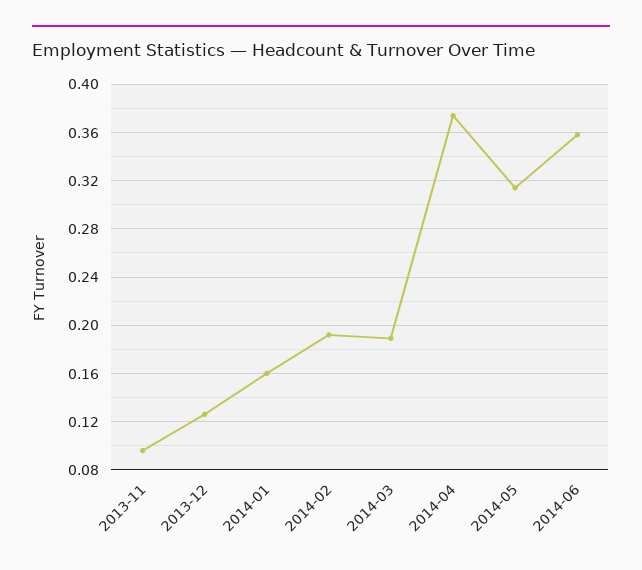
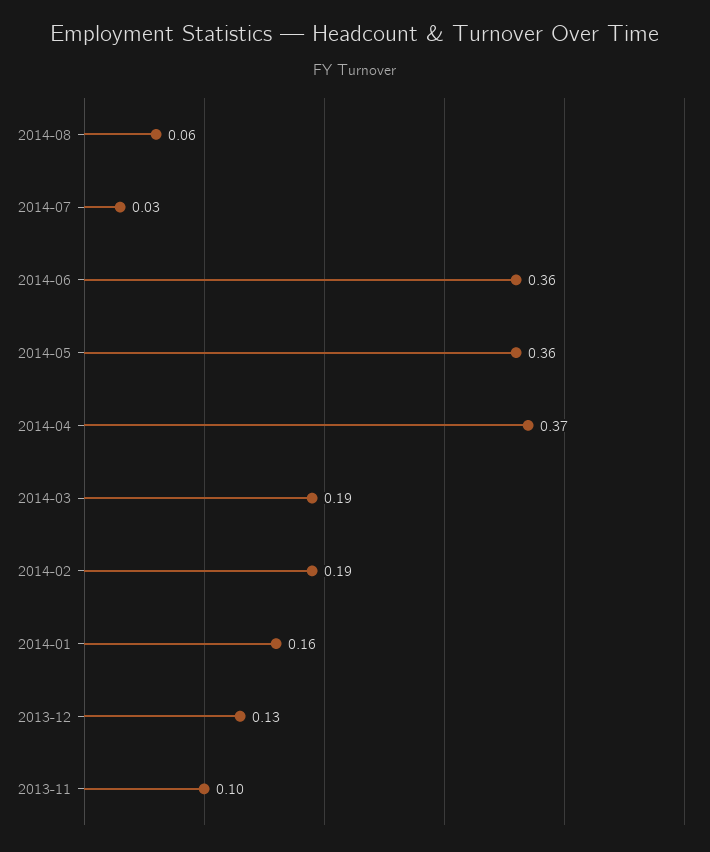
2014-05: 0.315 -> 0.36
2014-08: none -> 0.06
2014-07: none -> 0.03

